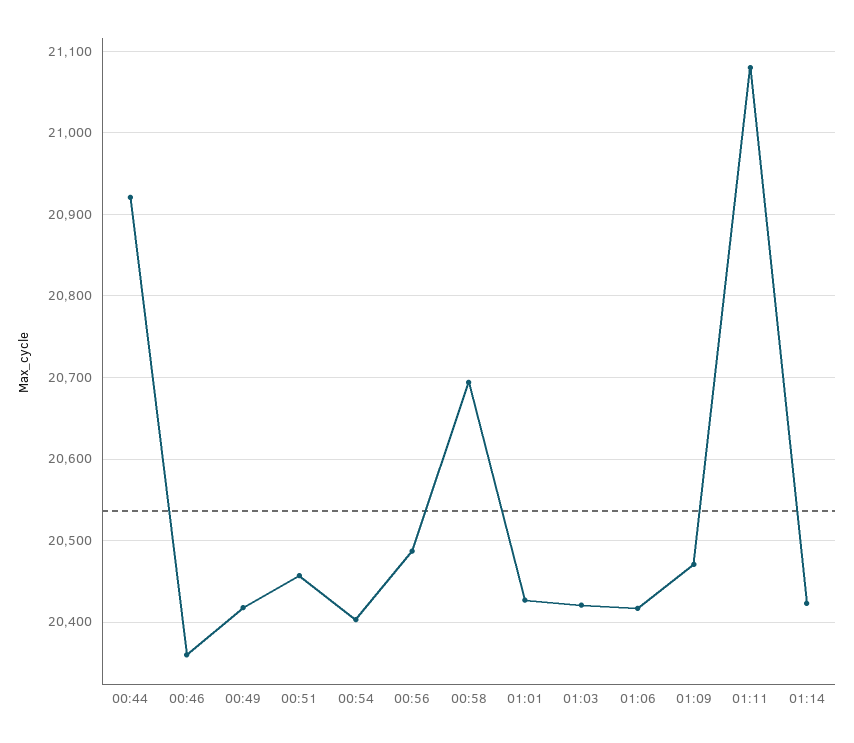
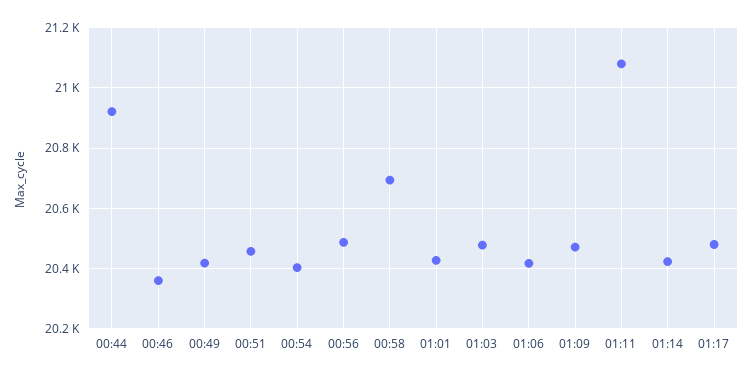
01:03: 20420 -> 20480
01:17: none -> 20480

